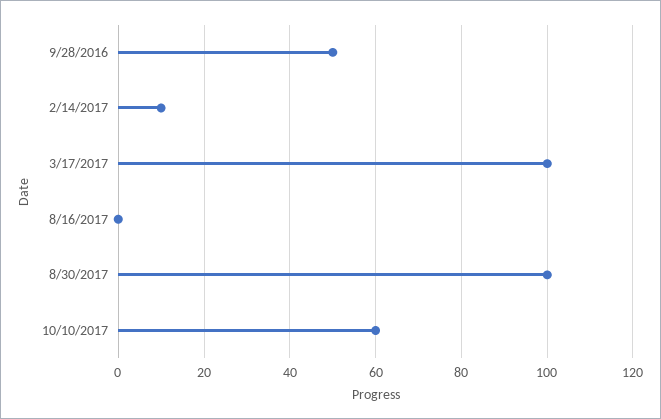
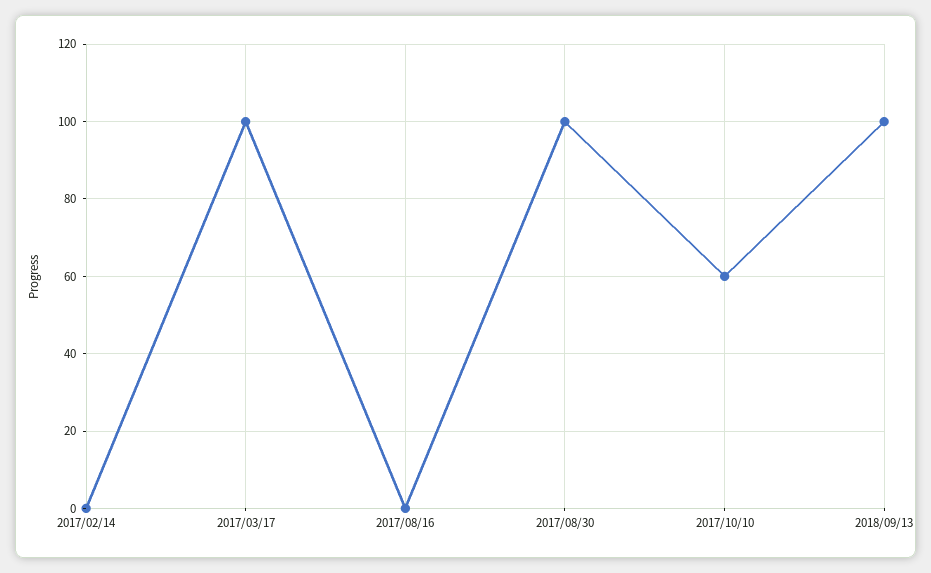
9/28/2016: 50 -> none
2/14/2017: 10 -> 0
2018/09/13: none -> 100

